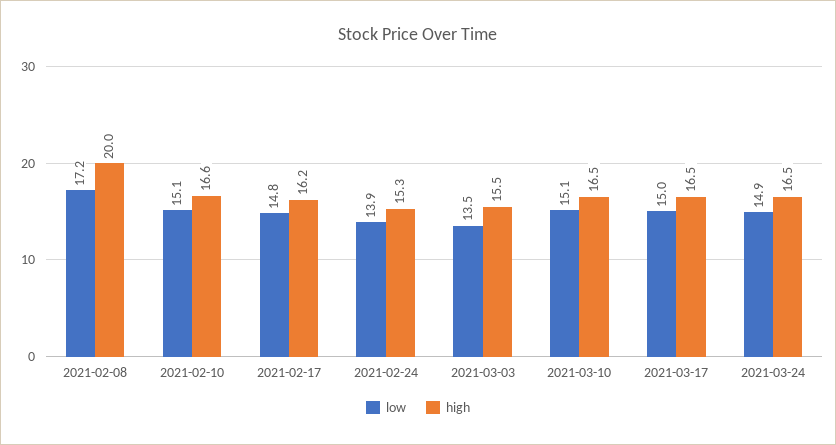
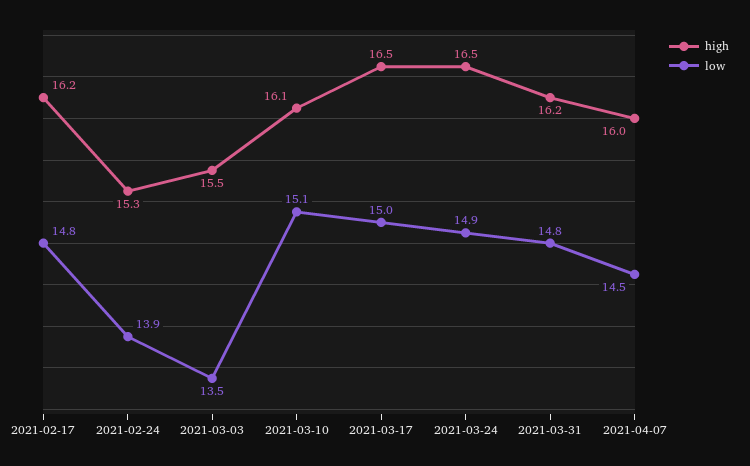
low, 2021-02-08: 17.2 -> none
high, 2021-02-08: 20 -> none
low, 2021-02-10: 15.1 -> none
high, 2021-02-10: 16.6 -> none
high, 2021-03-10: 16.5 -> 16.1
high, 2021-03-31: none -> 16.2
low, 2021-03-31: none -> 14.8
high, 2021-04-07: none -> 16
low, 2021-04-07: none -> 14.5

